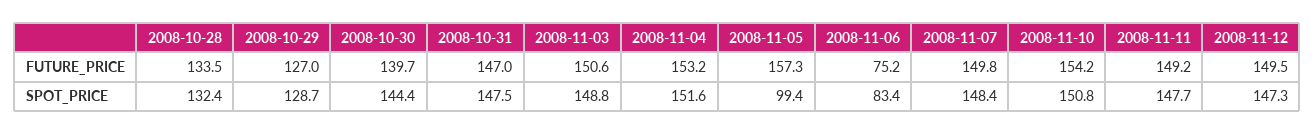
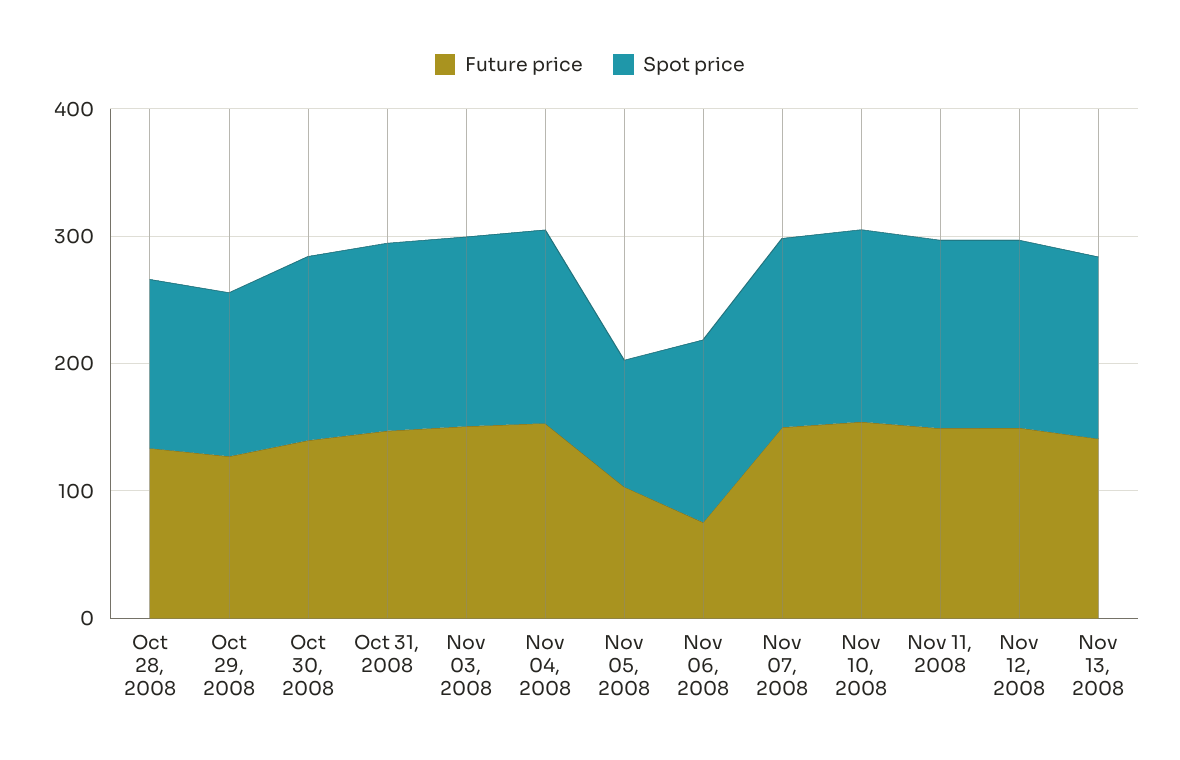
FUTURE_PRICE, 2008-11-05: 157.3 -> 100
SPOT_PRICE, 2008-11-06: 83.4 -> 140
FUTURE_PRICE, Nov 13, 2008: none -> 140
SPOT_PRICE, Nov 13, 2008: none -> 140

